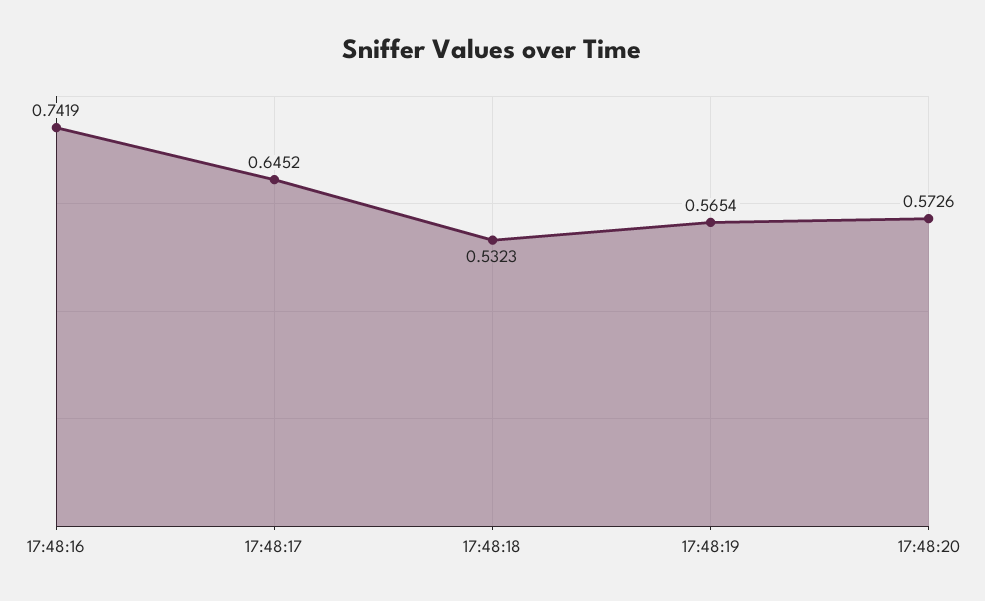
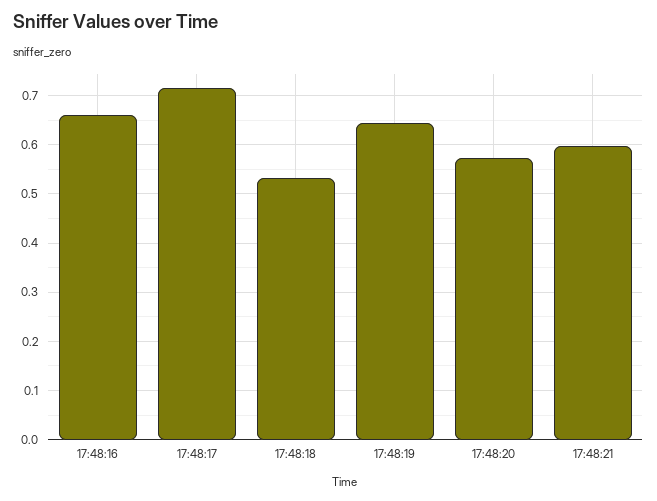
17:48:16: 0.7419 -> 0.66
17:48:17: 0.6452 -> 0.72
17:48:19: 0.5654 -> 0.64
17:48:21: none -> 0.6

